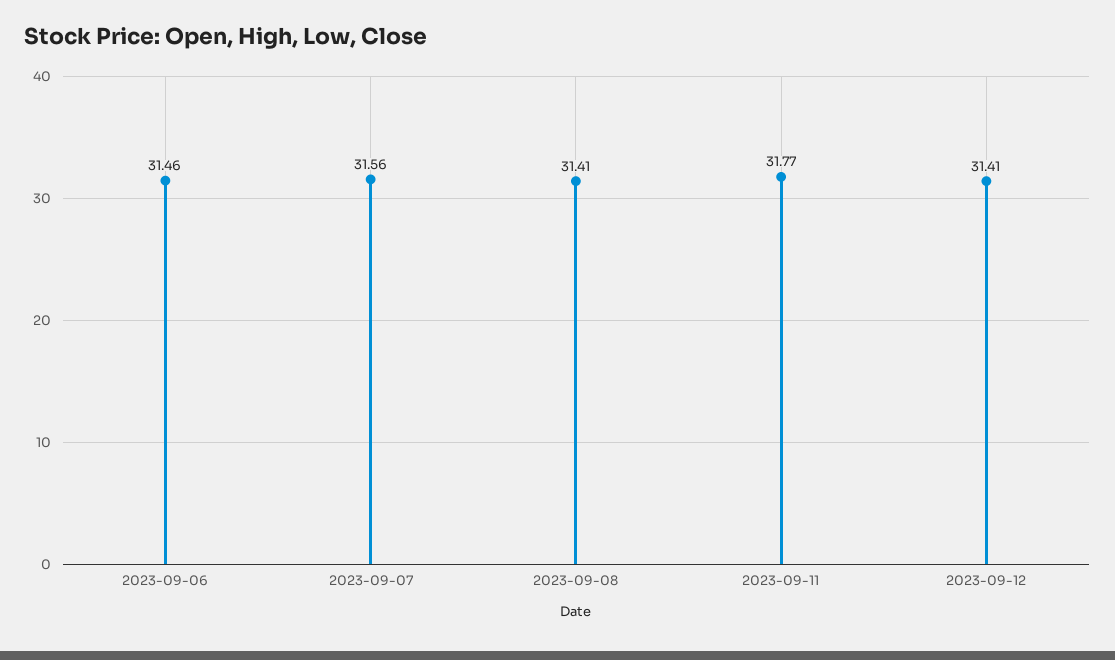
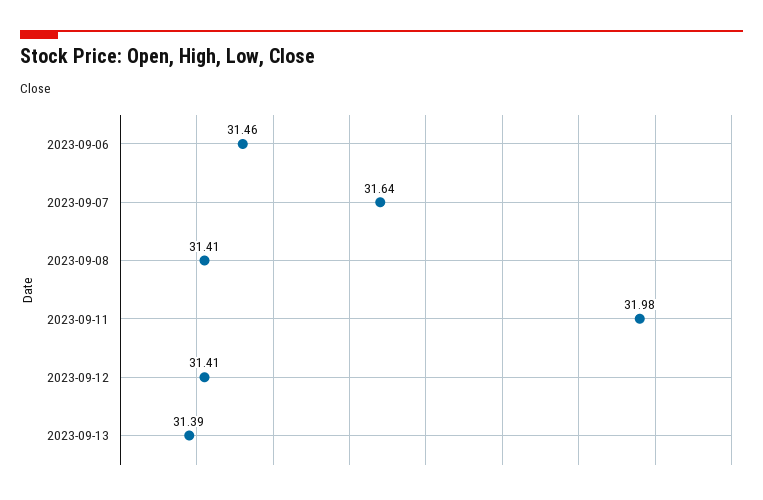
2023-09-07: 31.56 -> 31.64
2023-09-11: 31.77 -> 31.98
2023-09-13: none -> 31.39

